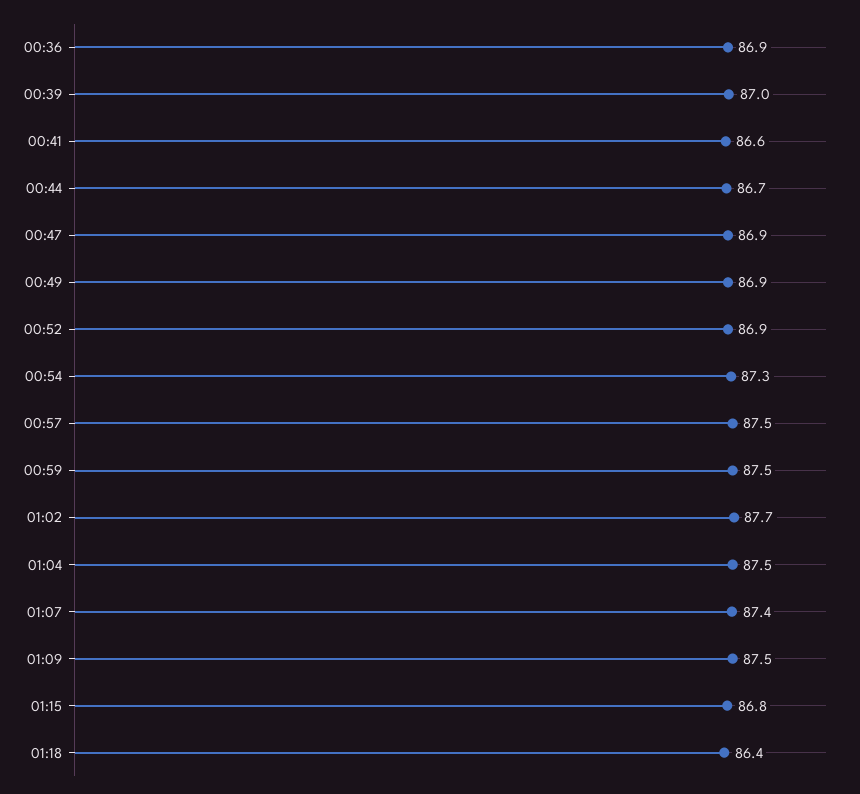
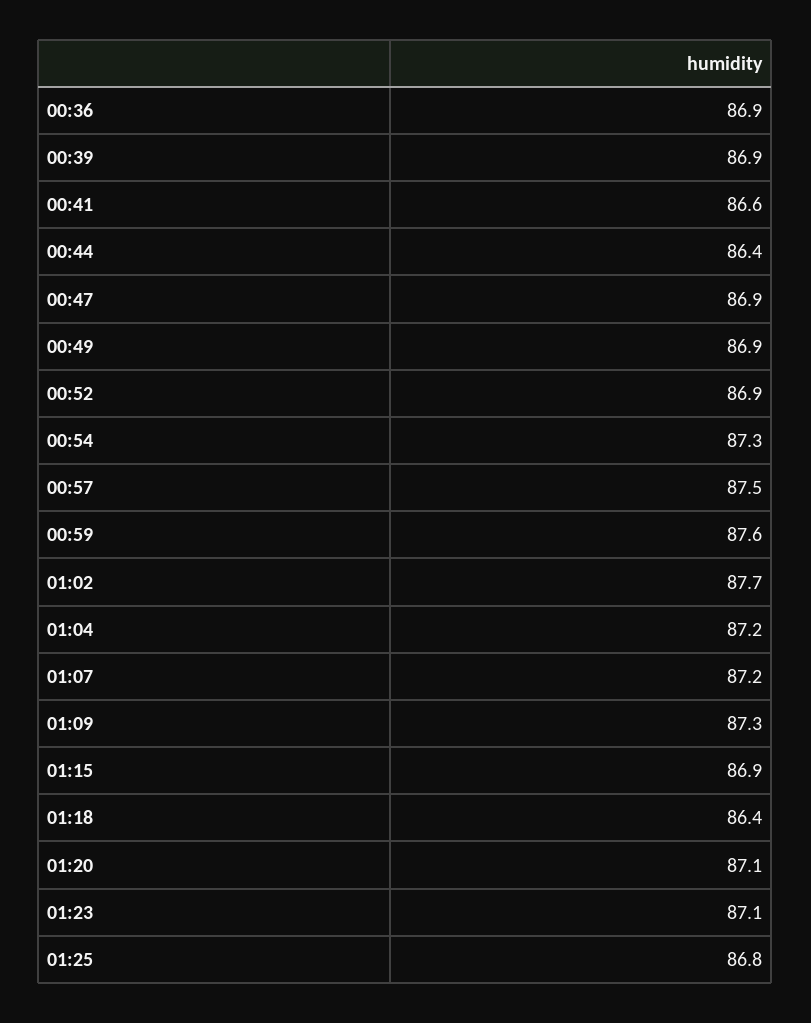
00:39: 87 -> 86.9
00:44: 86.7 -> 86.4
00:59: 87.5 -> 87.6
01:04: 87.5 -> 87.2
01:07: 87.4 -> 87.2
01:09: 87.5 -> 87.3
01:15: 86.8 -> 86.9
01:20: none -> 87.1
01:23: none -> 87.1
01:25: none -> 86.8

